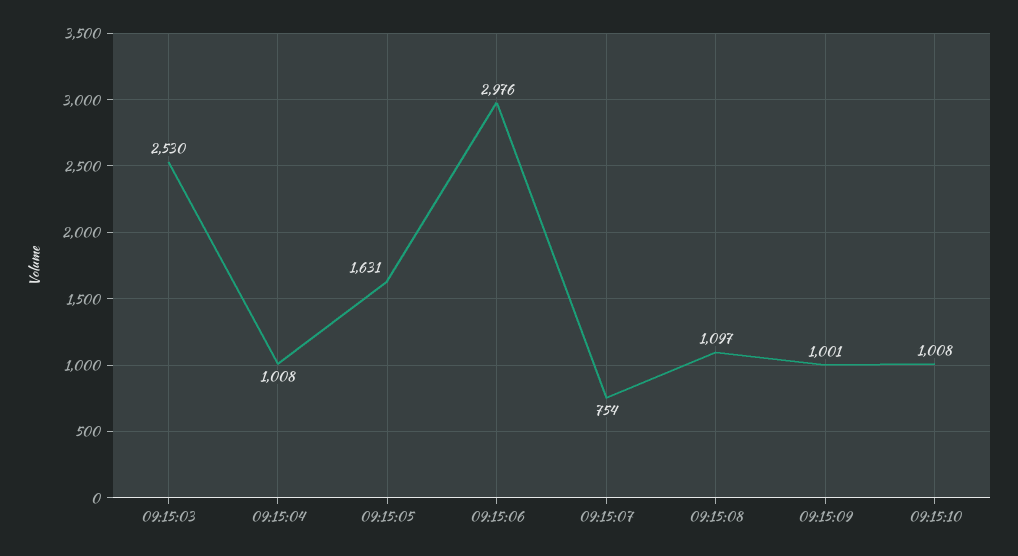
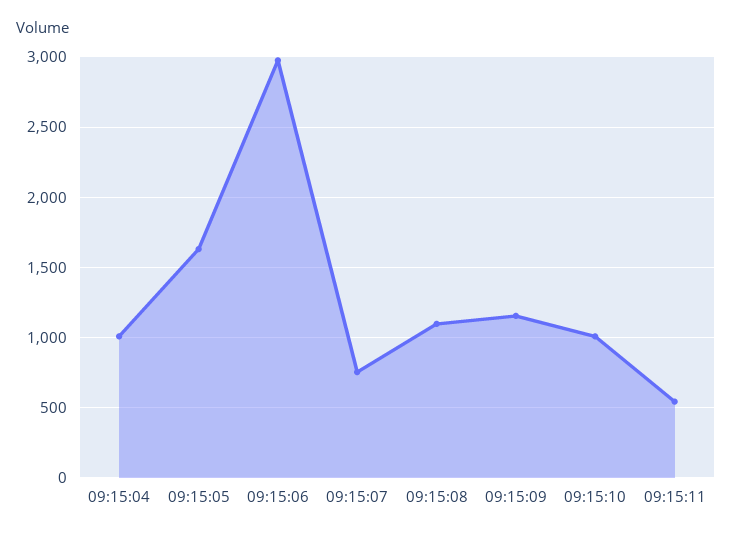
09:15:03: 2530 -> none
09:15:09: 1001 -> 1150
09:15:11: none -> 550

